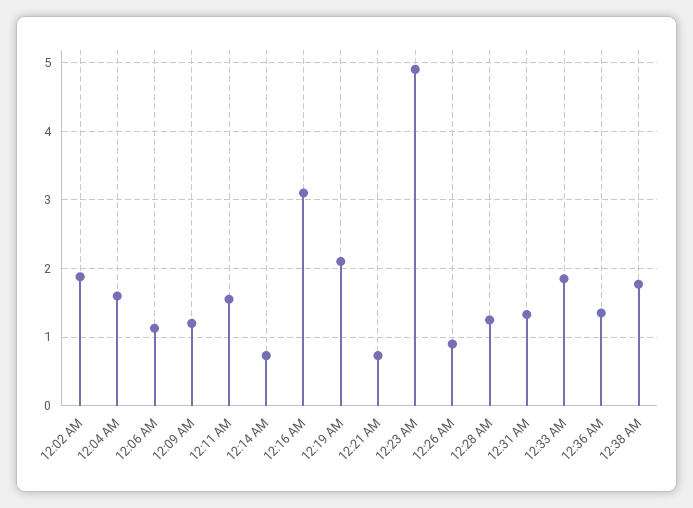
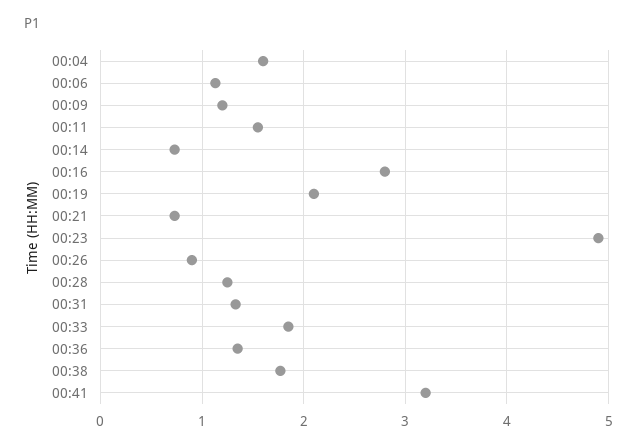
12:02 AM: 1.9 -> none
12:16 AM: 3.1 -> 2.8
00:41: none -> 3.2

